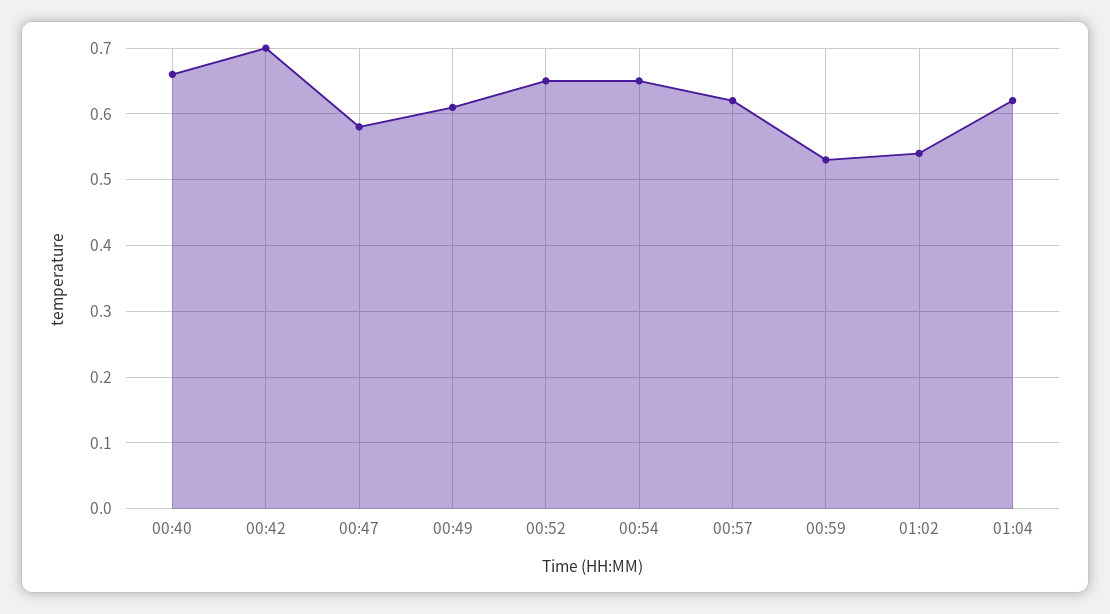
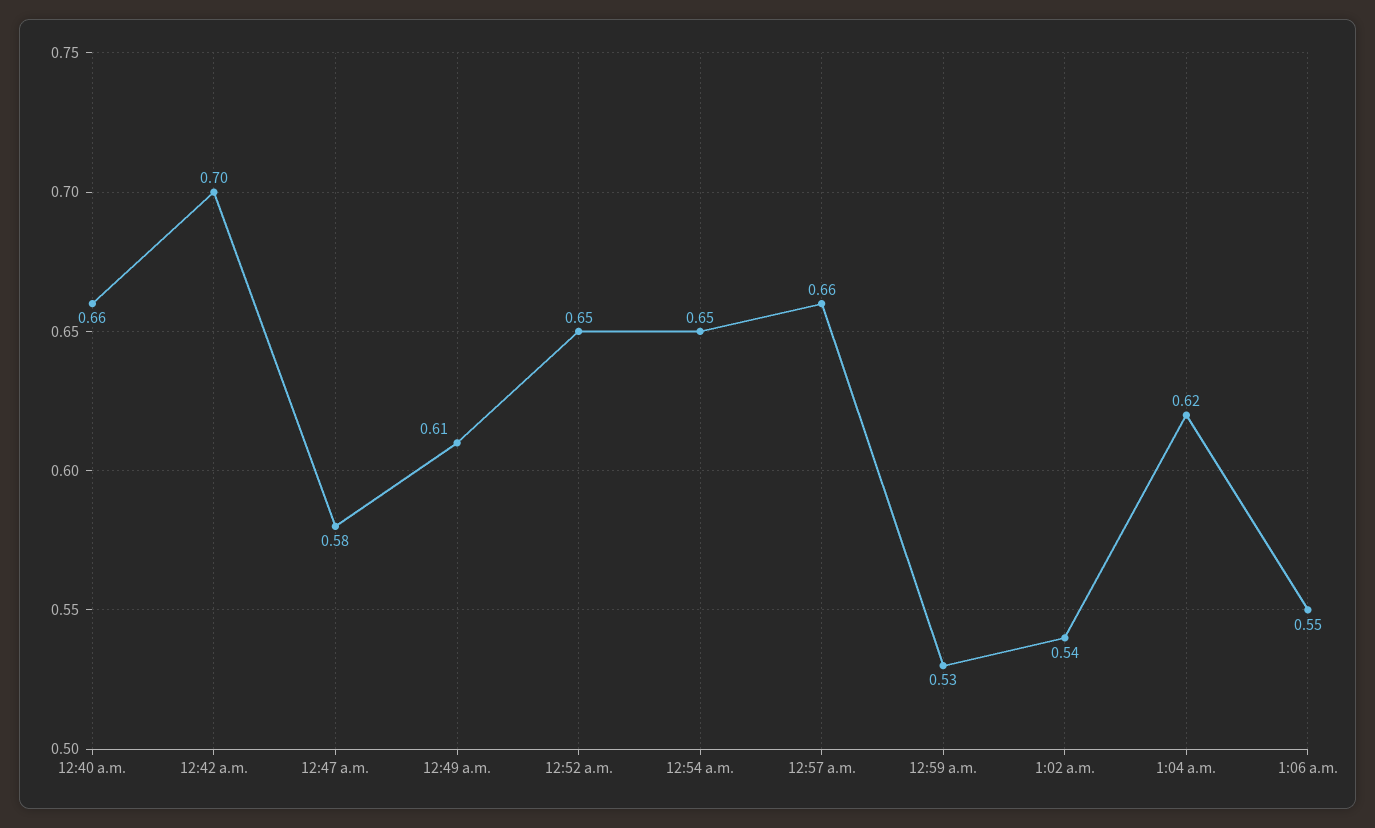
00:57: 0.62 -> 0.66
1:06 a.m.: none -> 0.55

